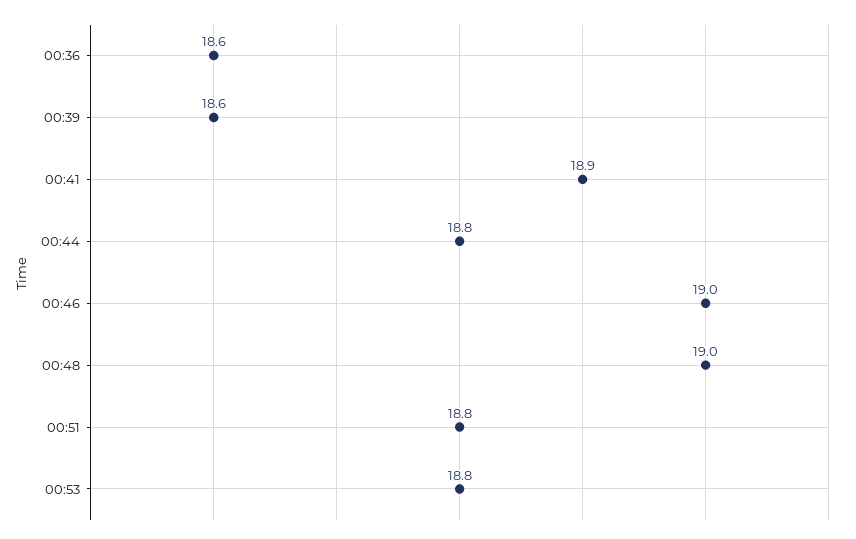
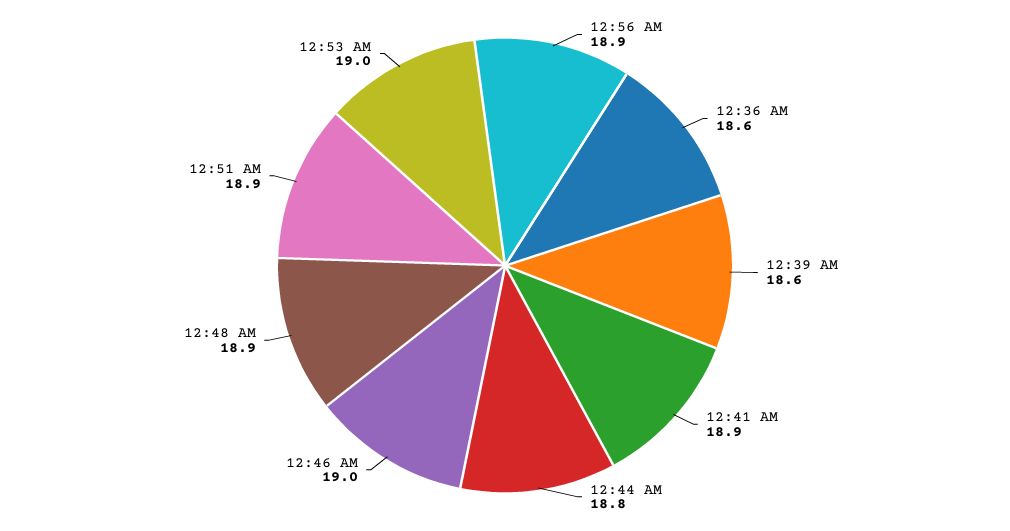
00:48: 19 -> 18.9
00:51: 18.8 -> 18.9
00:53: 18.8 -> 19
12:56 AM: none -> 18.9

